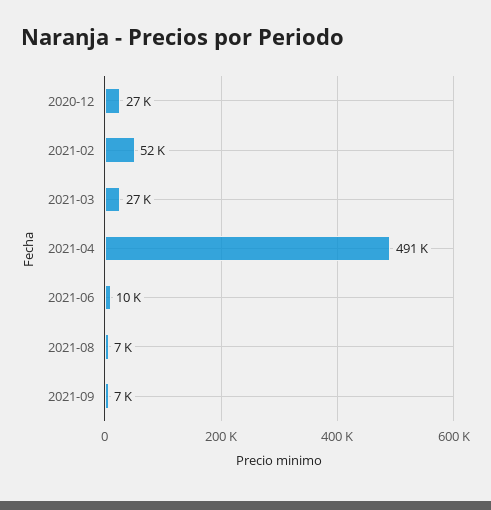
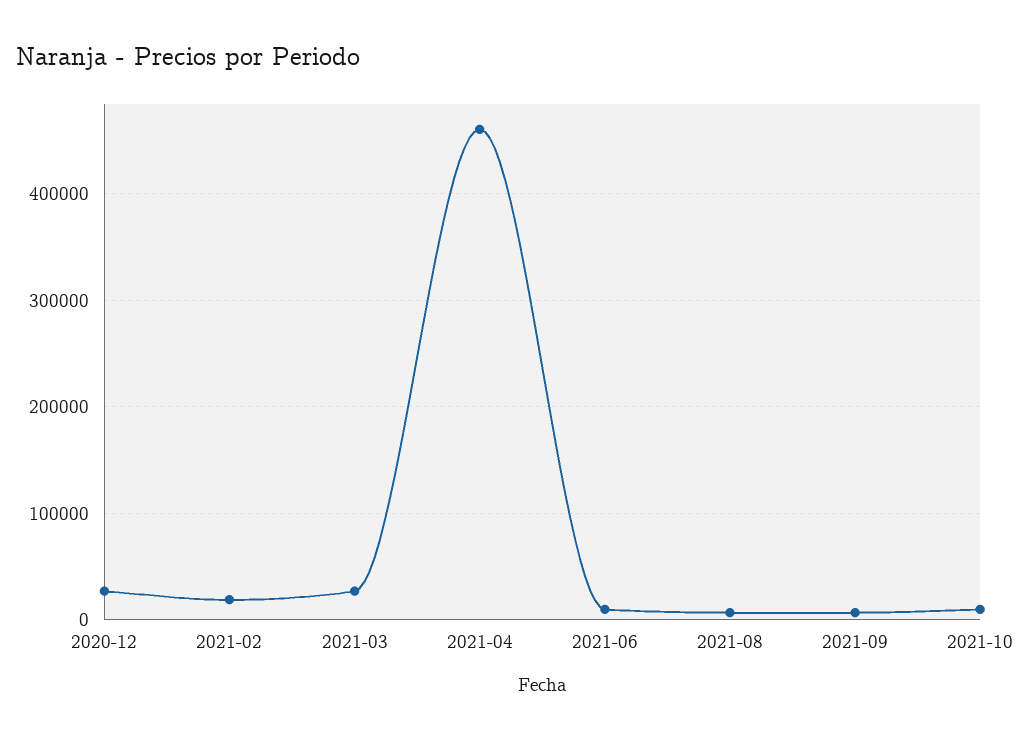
2021-02: 52000 -> 20000
2021-04: 491000 -> 460000
2021-10: none -> 10000

